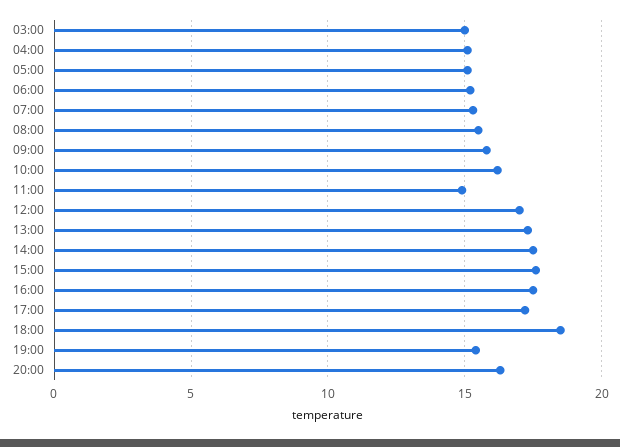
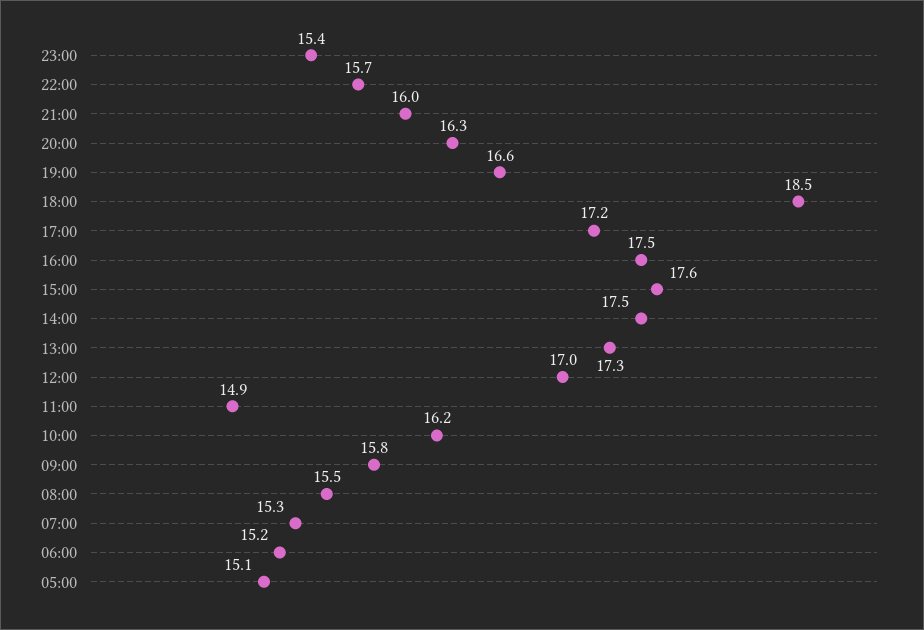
03:00: 15 -> none
04:00: 15 -> none
19:00: 15.5 -> 16.6
23:00: none -> 15.4
22:00: none -> 15.7
21:00: none -> 16

